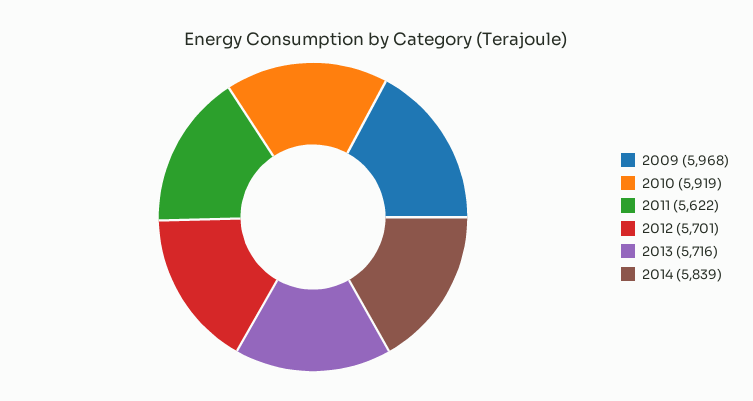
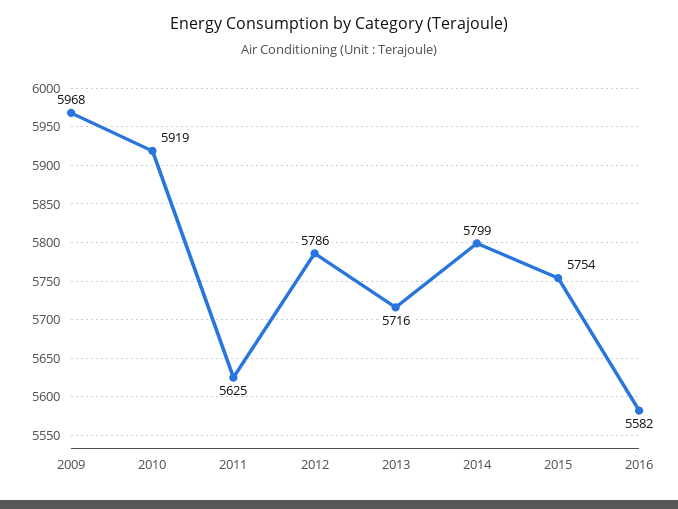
2011: 5622 -> 5625
2012: 5701 -> 5786
2014: 5839 -> 5799
2015: none -> 5754
2016: none -> 5582

